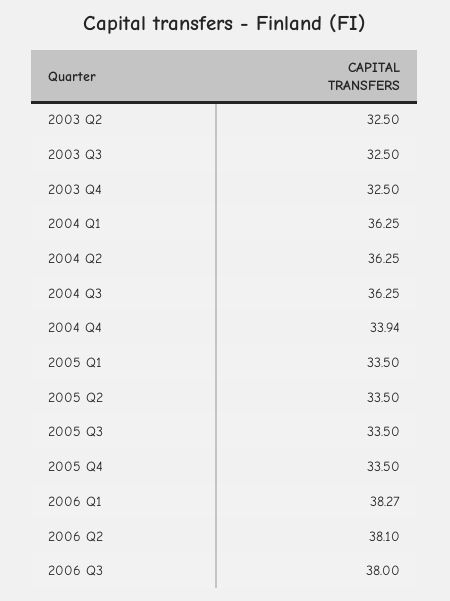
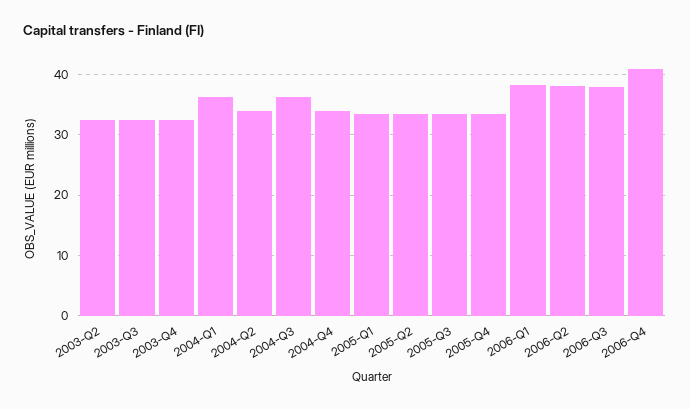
2004 Q2: 36.25 -> 34
2006-Q4: none -> 41

